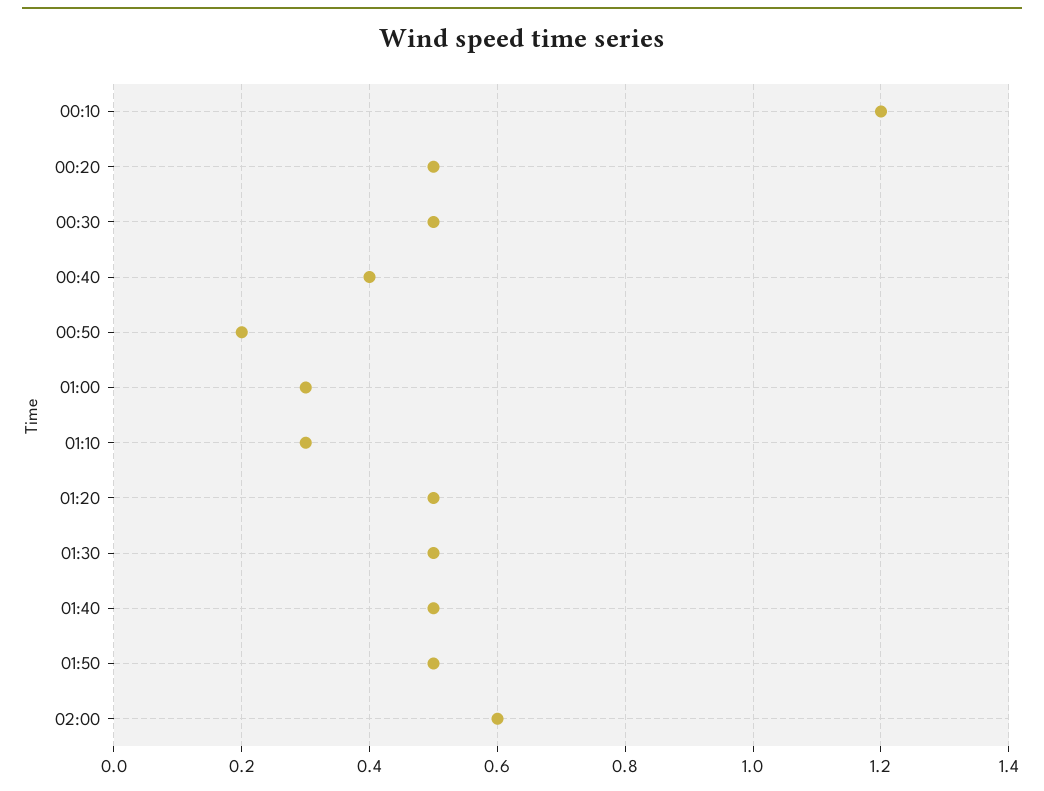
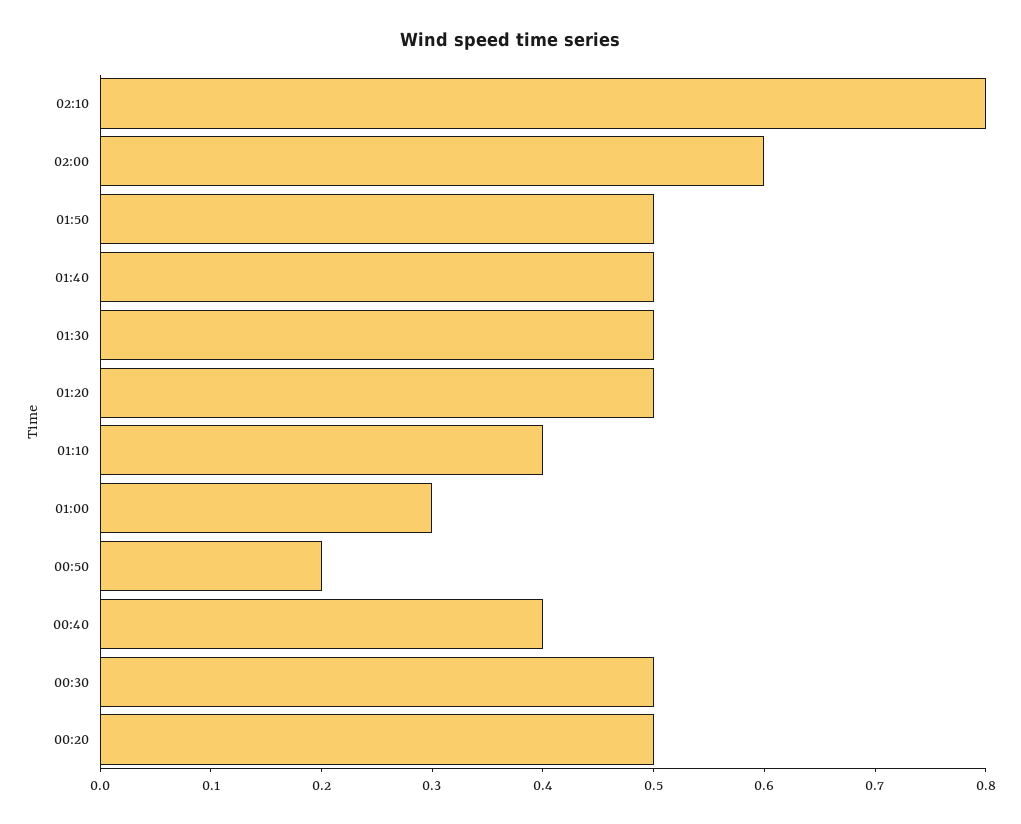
00:10: 1.2 -> none
01:10: 0.3 -> 0.4
02:10: none -> 0.8

